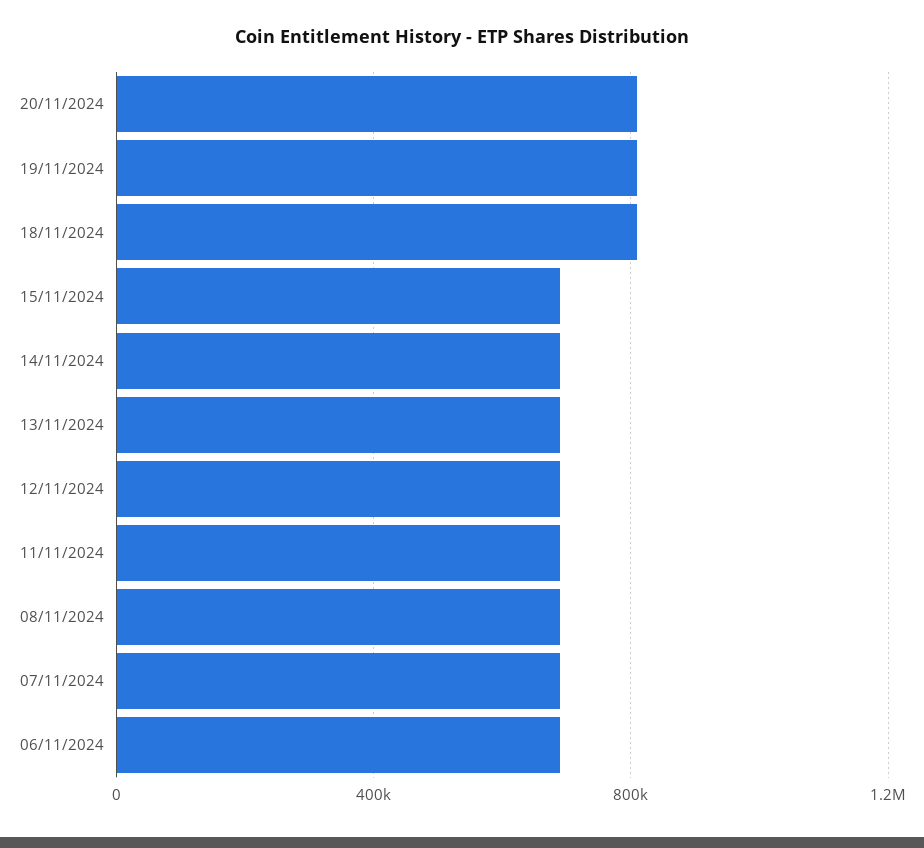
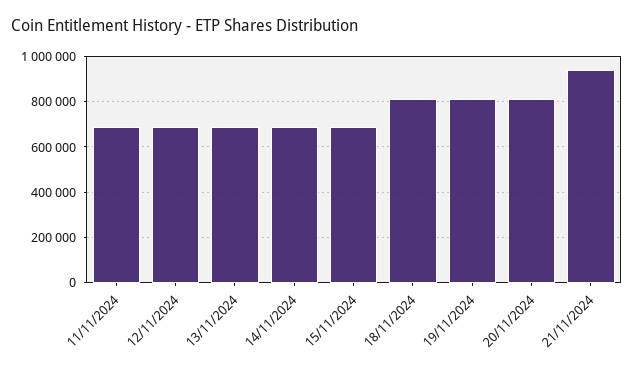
08/11/2024: 700000 -> none
07/11/2024: 700000 -> none
06/11/2024: 700000 -> none
21/11/2024: none -> 950000

